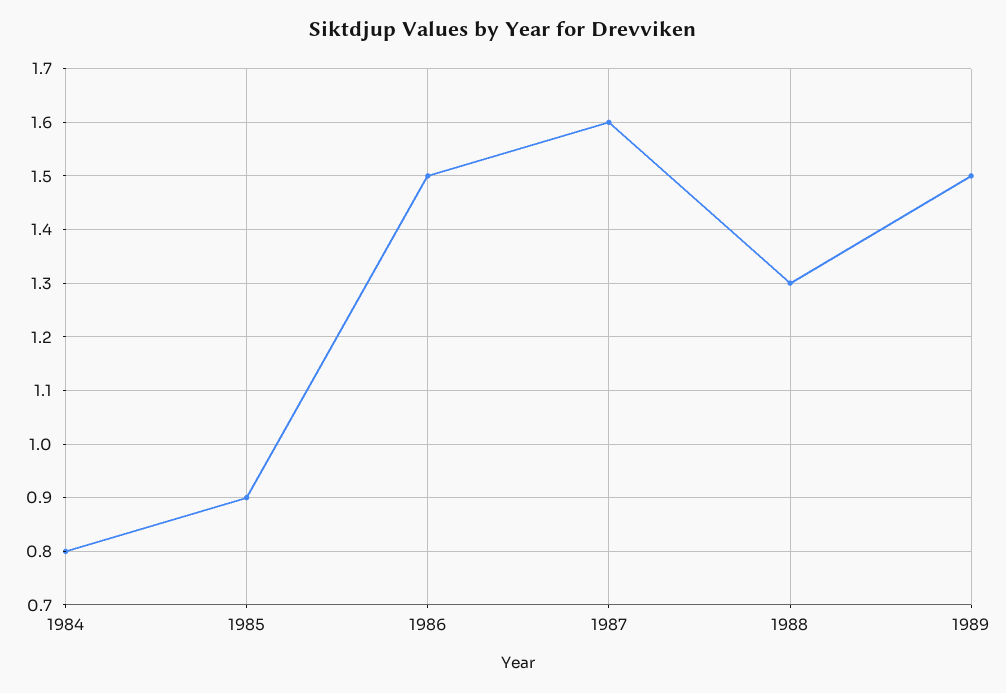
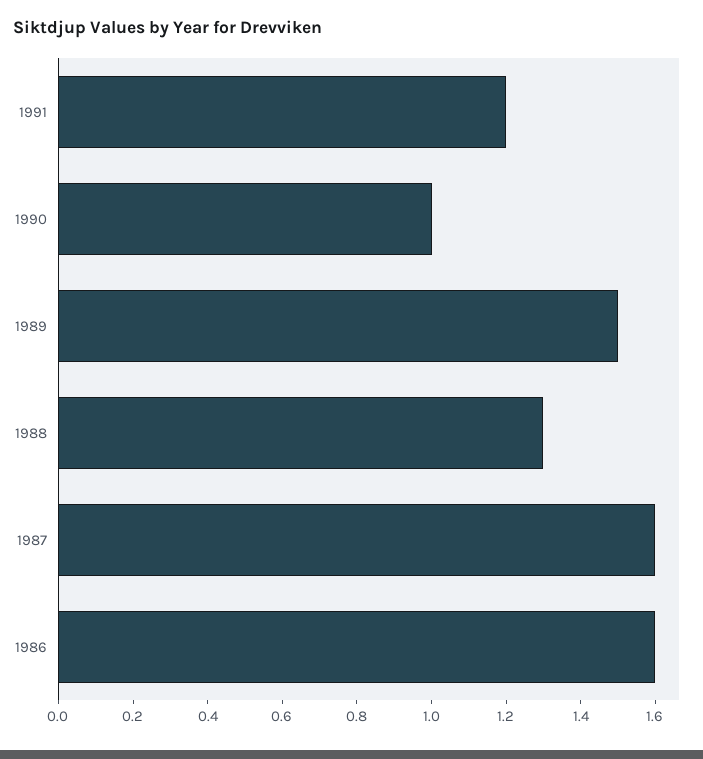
1984: 0.8 -> none
1985: 0.9 -> none
1986: 1.5 -> 1.6
1991: none -> 1.2
1990: none -> 1

